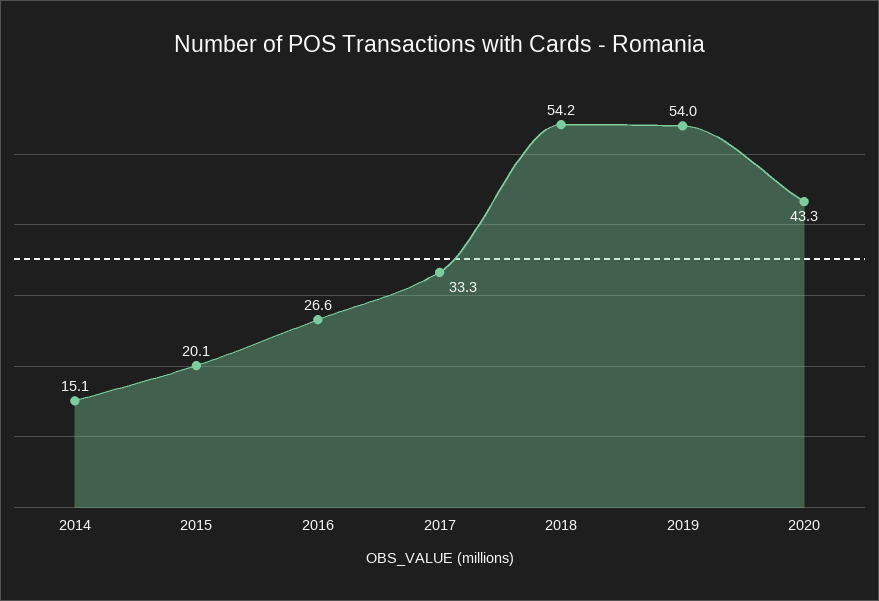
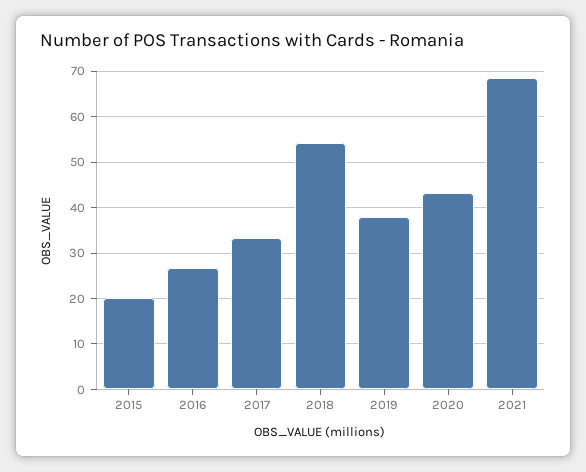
2014: 15.1 -> none
2019: 54 -> 38
2021: none -> 68

